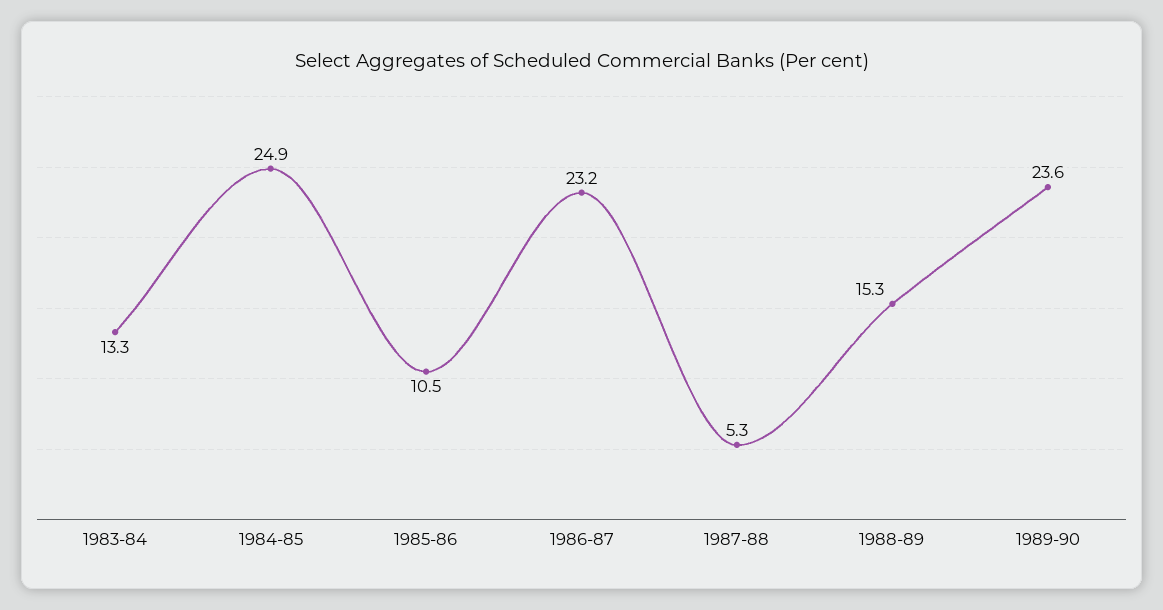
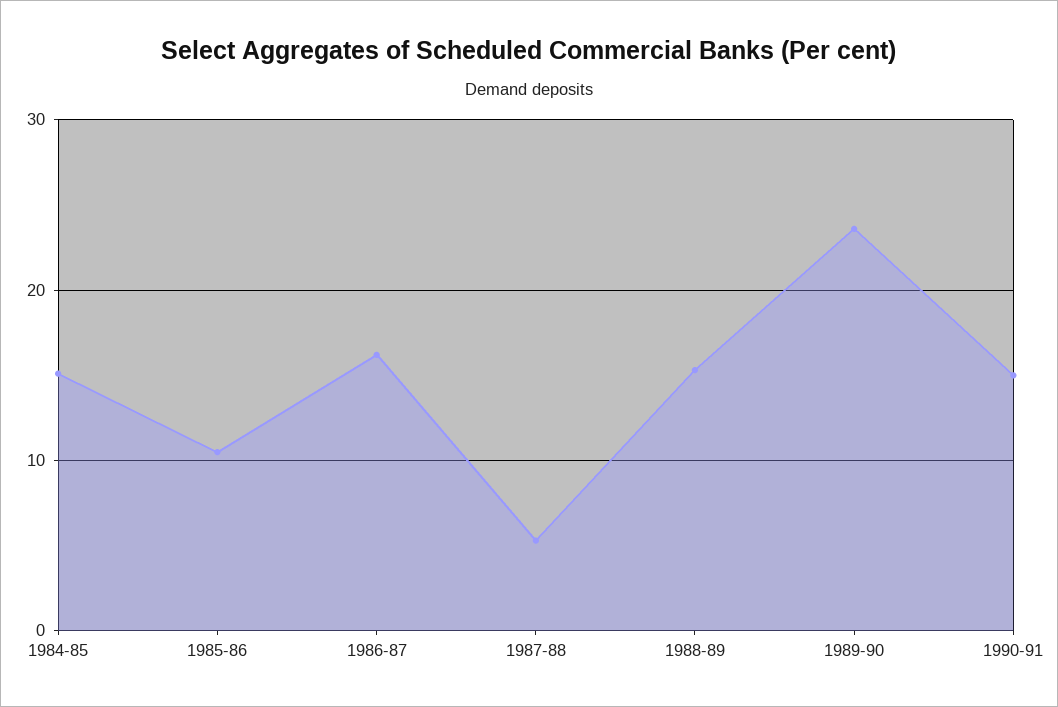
1983-84: 13.3 -> none
1984-85: 24.9 -> 15
1986-87: 23.2 -> 16
1990-91: none -> 15

